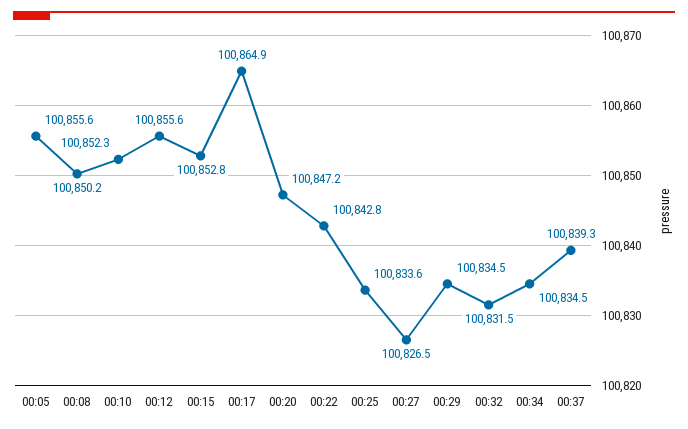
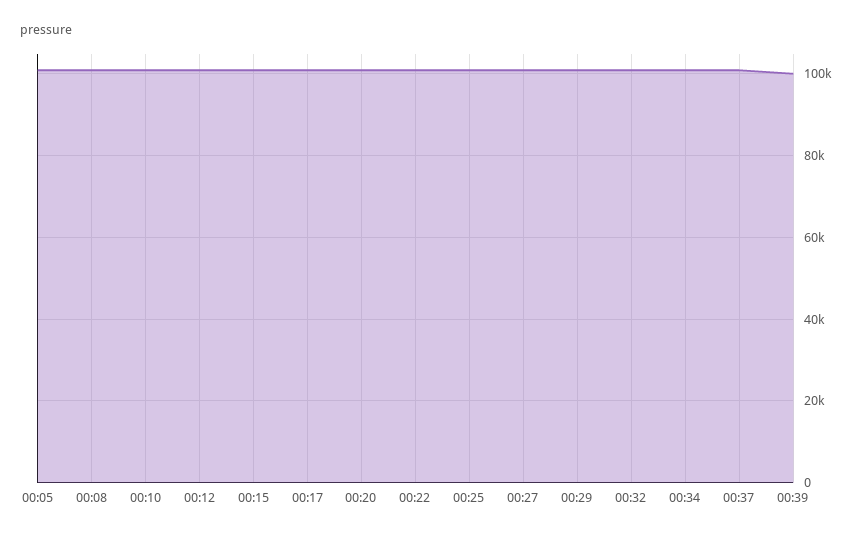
00:39: none -> 100000

